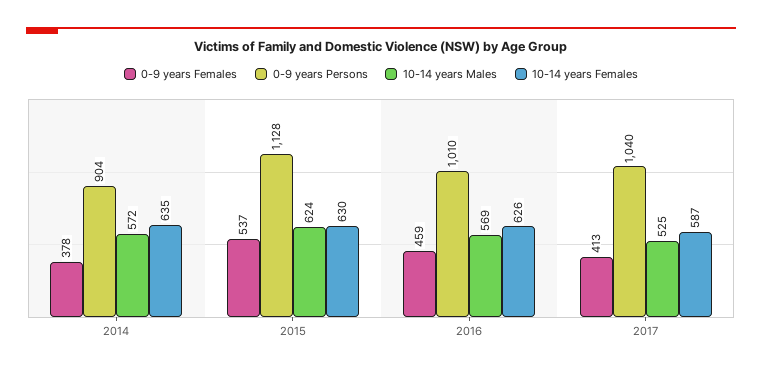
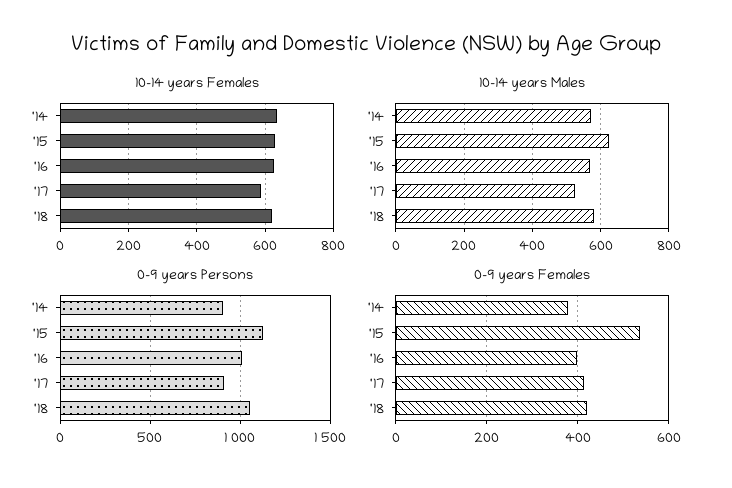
0-9 years Females, 2016: 459 -> 400
0-9 years Persons, 2017: 1040 -> 900
10-14 years Females, '18: none -> 620
10-14 years Males, '18: none -> 580
0-9 years Persons, '18: none -> 1050
0-9 years Females, '18: none -> 420

